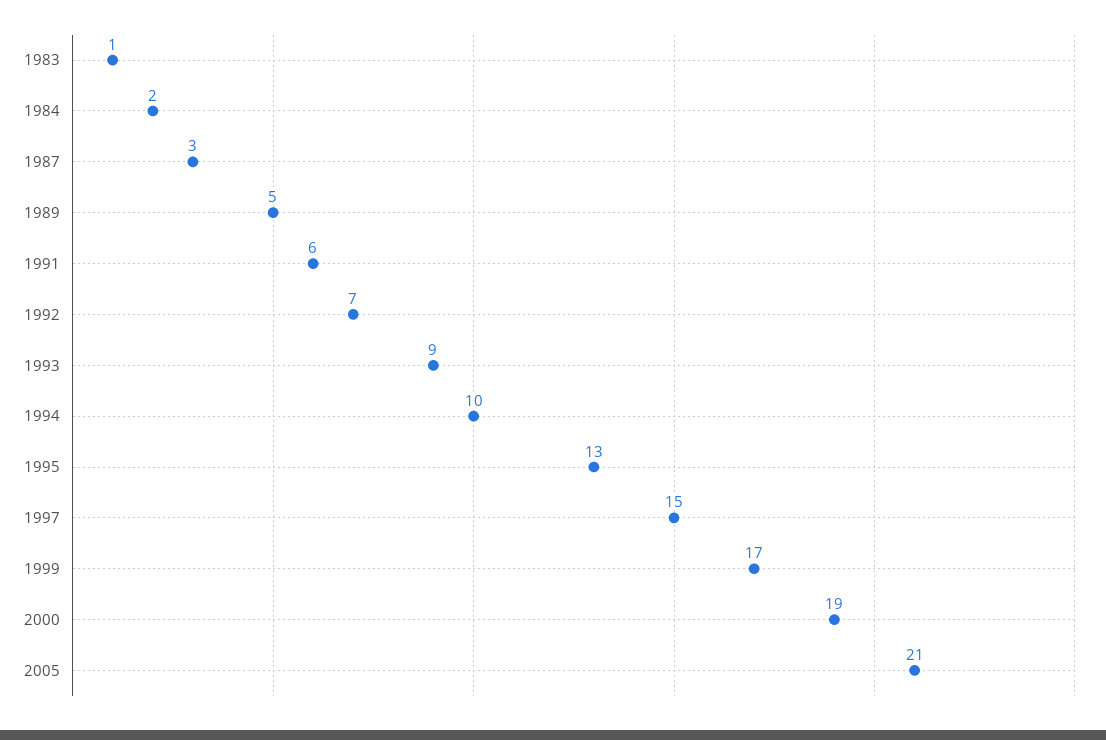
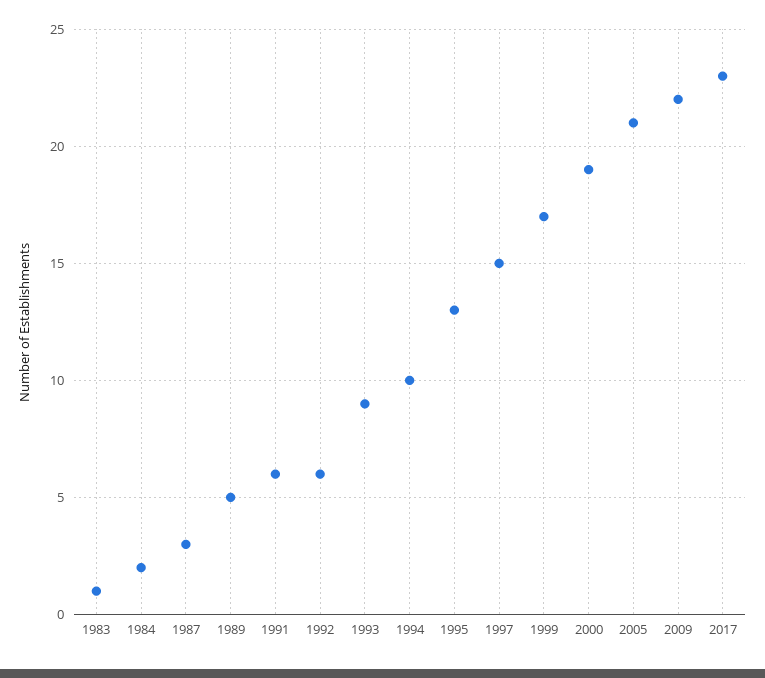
1992: 7 -> 6
2009: none -> 22
2017: none -> 23

